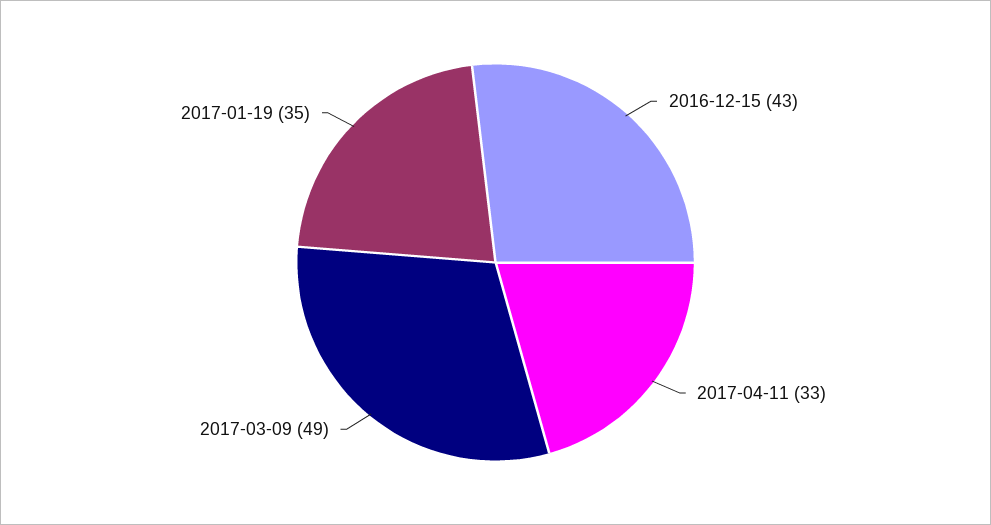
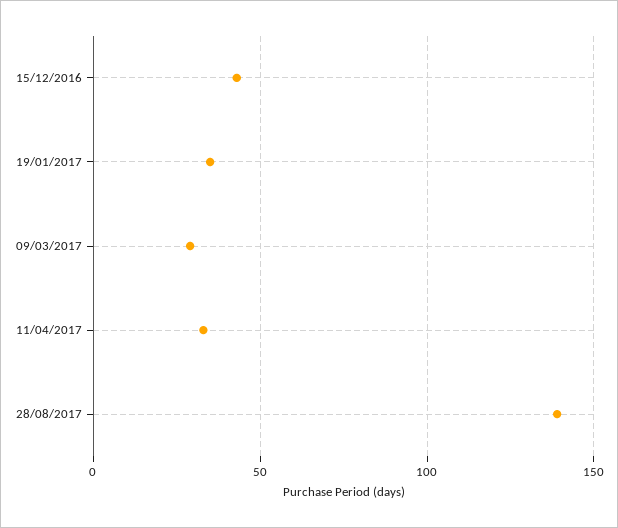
2017-03-09: 49 -> 30
28/08/2017: none -> 140

